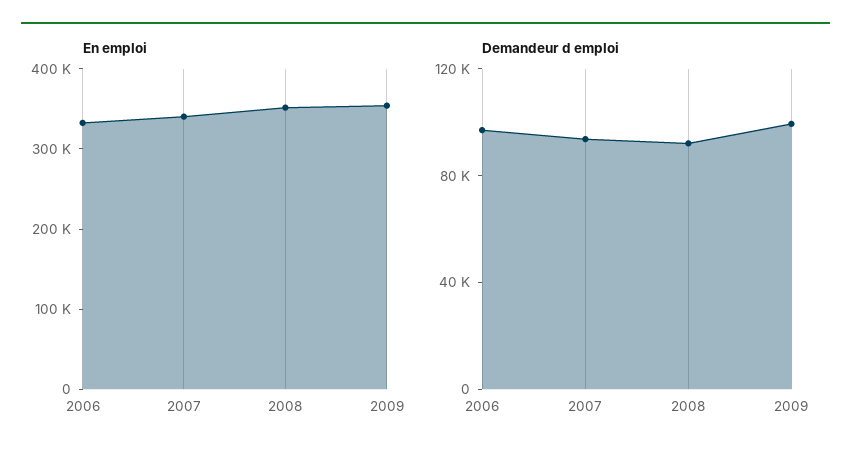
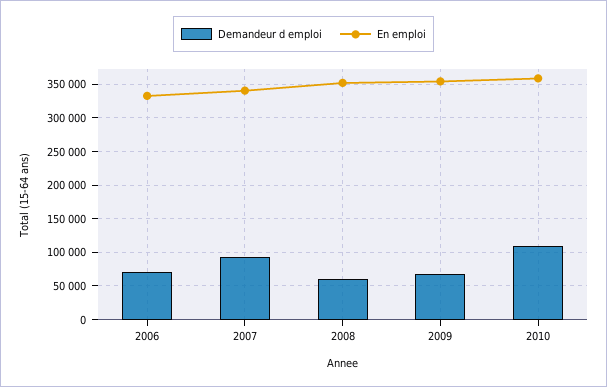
Demandeur d emploi, 2006: 100000 -> 70000
Demandeur d emploi, 2008: 90000 -> 60000
Demandeur d emploi, 2009: 100000 -> 70000
Demandeur d emploi, 2010: none -> 110000
En emploi, 2010: none -> 360000

